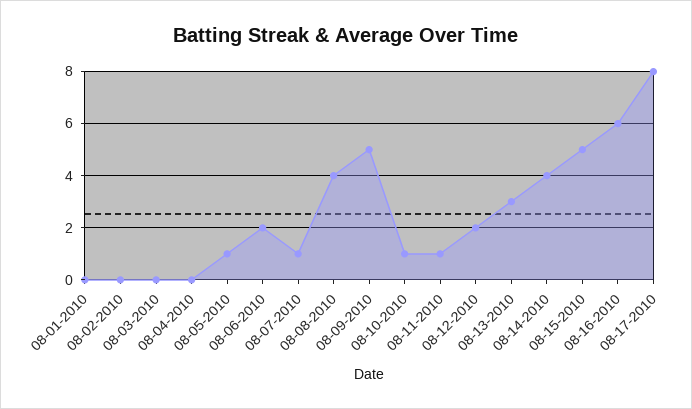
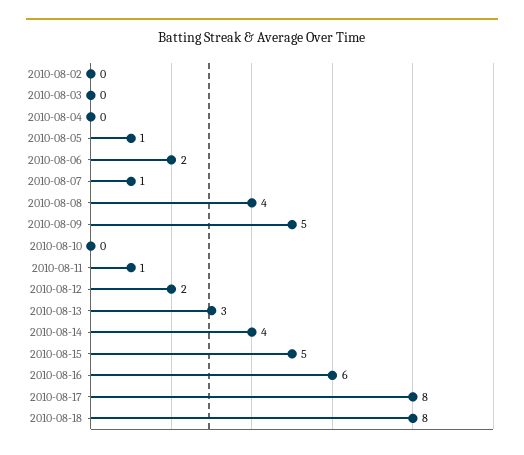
08-01-2010: 0 -> none
08-10-2010: 1 -> 0
2010-08-18: none -> 8

